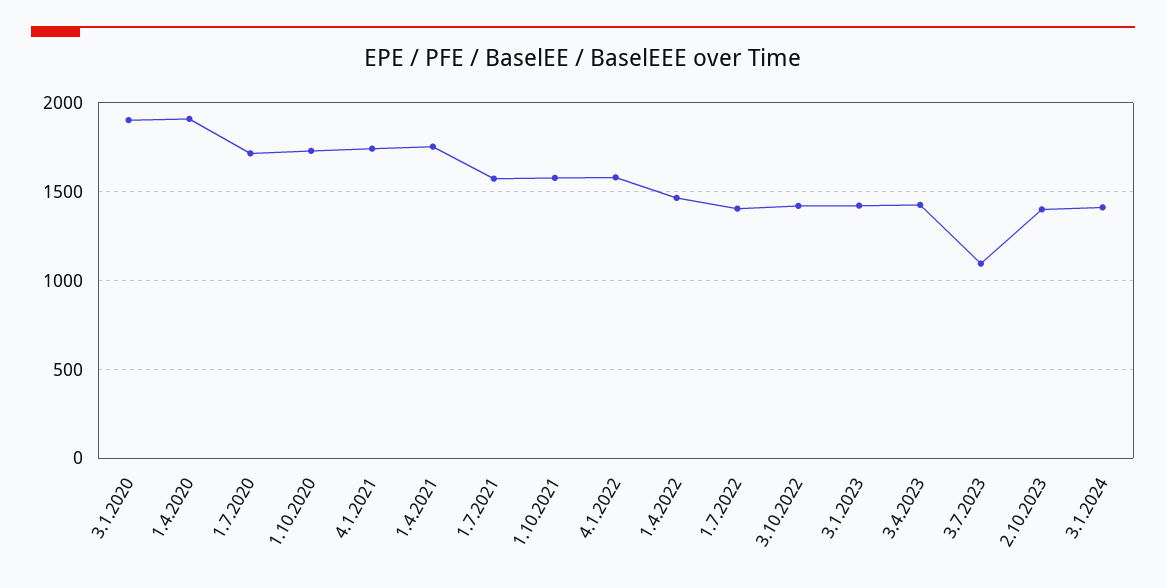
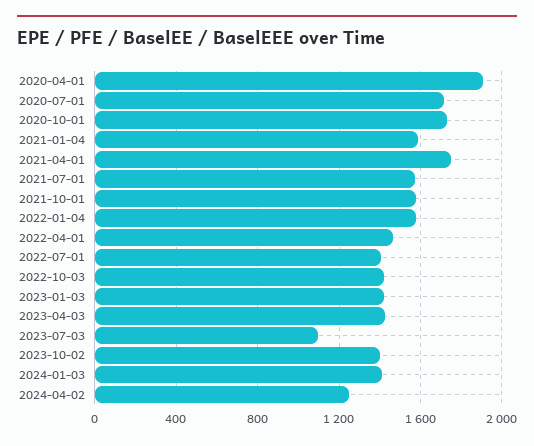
3.1.2020: 1900 -> none
4.1.2021: 1750 -> 1600
2024-04-02: none -> 1250

